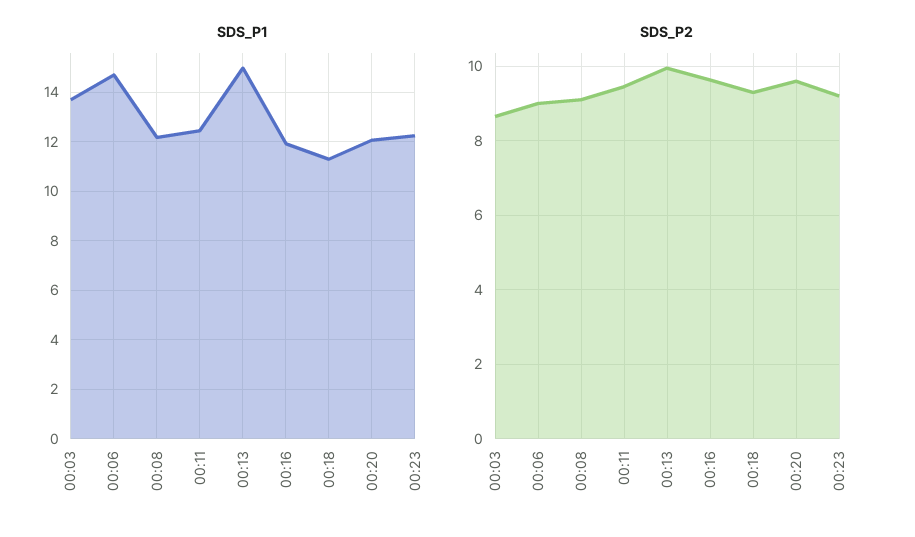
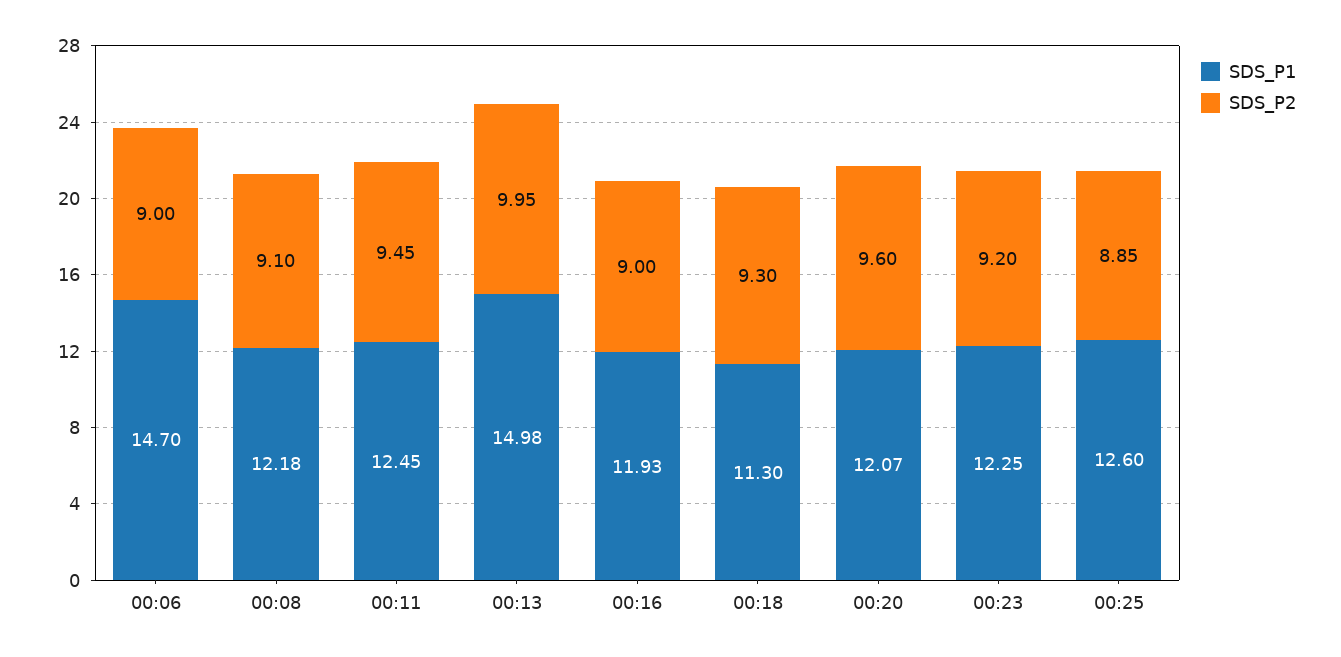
SDS_P1, 00:03: 13.75 -> none
SDS_P2, 00:03: 8.6 -> none
SDS_P2, 00:16: 9.6 -> 9
SDS_P1, 00:25: none -> 12.6
SDS_P2, 00:25: none -> 8.85

